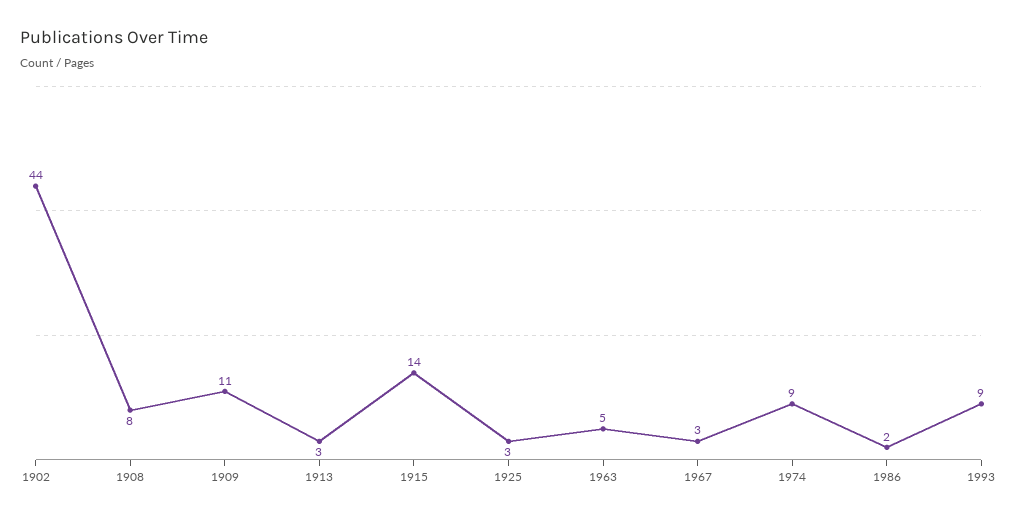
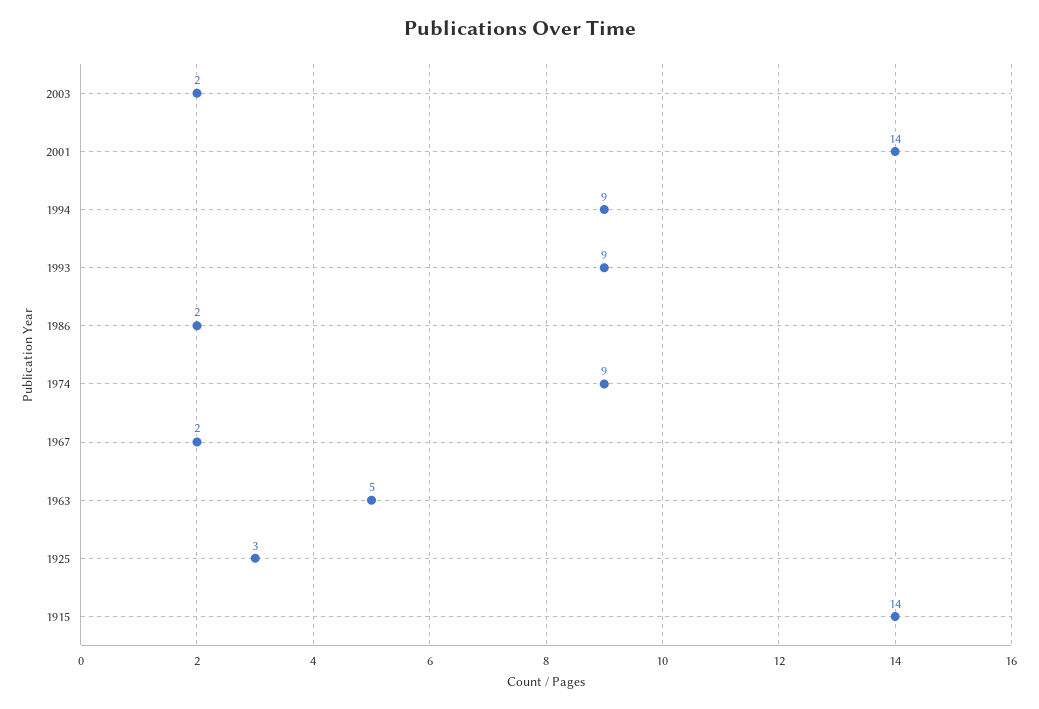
1902: 44 -> none
1908: 8 -> none
1909: 11 -> none
1913: 3 -> none
1967: 3 -> 2
2003: none -> 2
2001: none -> 14
1994: none -> 9

